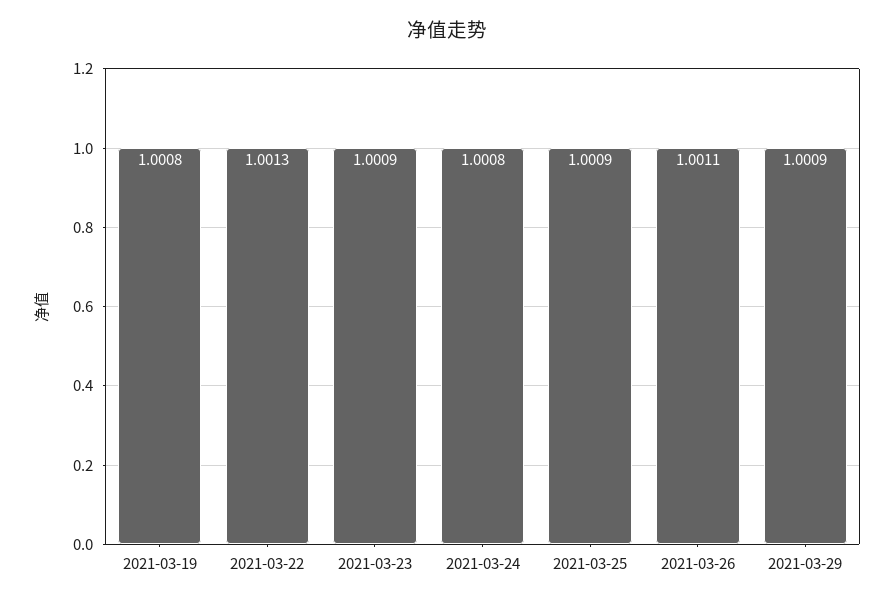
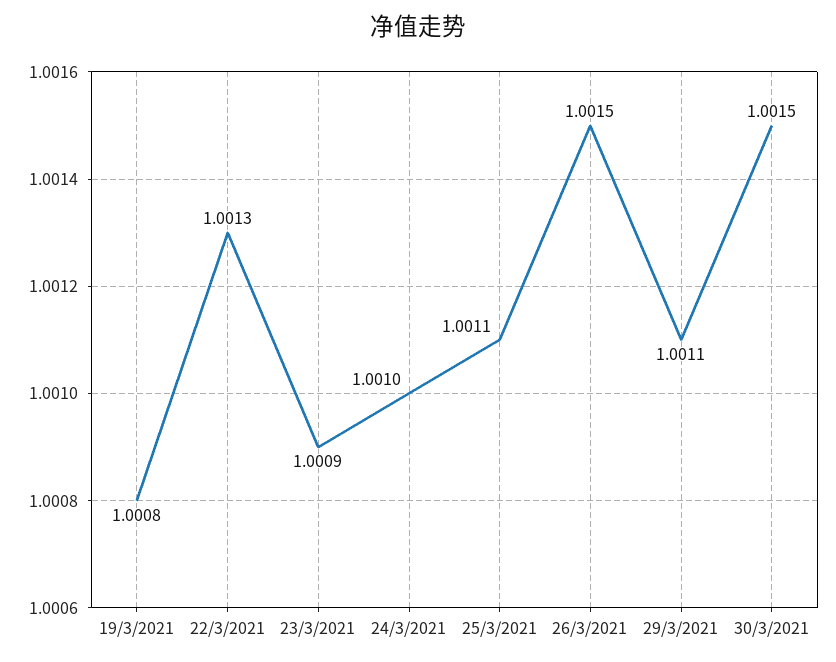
2021-03-24: 1.0008 -> 1.001
2021-03-25: 1.0009 -> 1.0011
2021-03-26: 1.0011 -> 1.0015
2021-03-29: 1.0009 -> 1.0011
30/3/2021: none -> 1.0015

